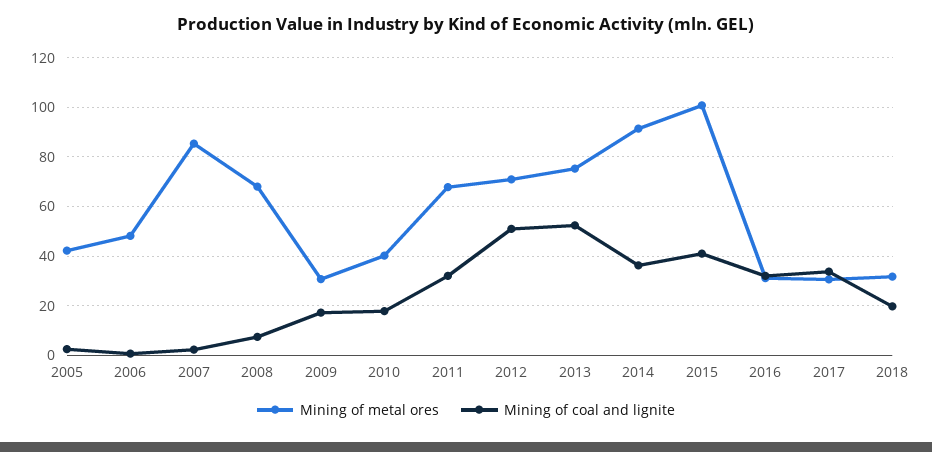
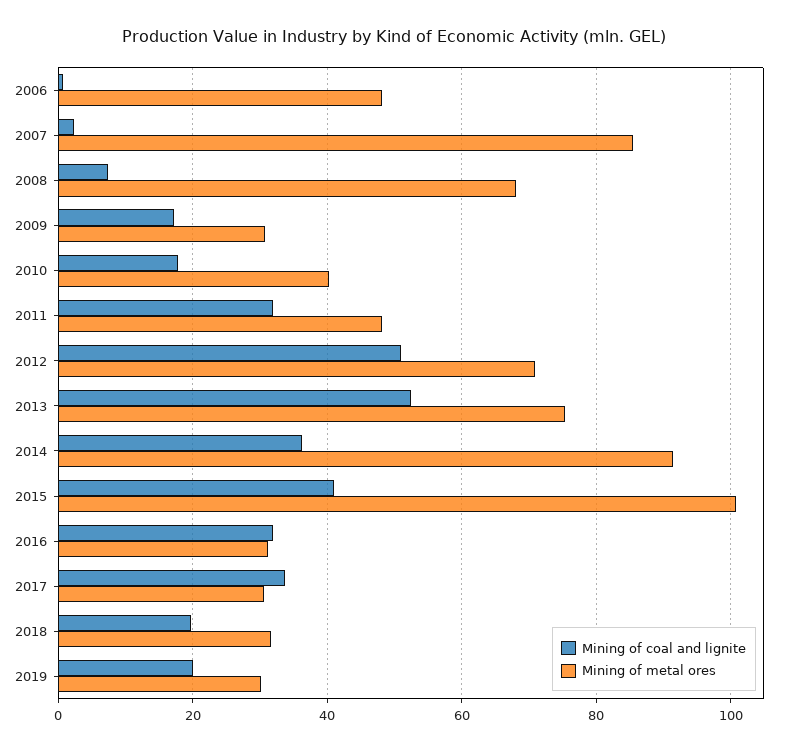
Mining of metal ores, 2005: 42.5 -> none
Mining of coal and lignite, 2005: 2.5 -> none
Mining of metal ores, 2011: 67.5 -> 48
Mining of coal and lignite, 2019: none -> 20
Mining of metal ores, 2019: none -> 30

